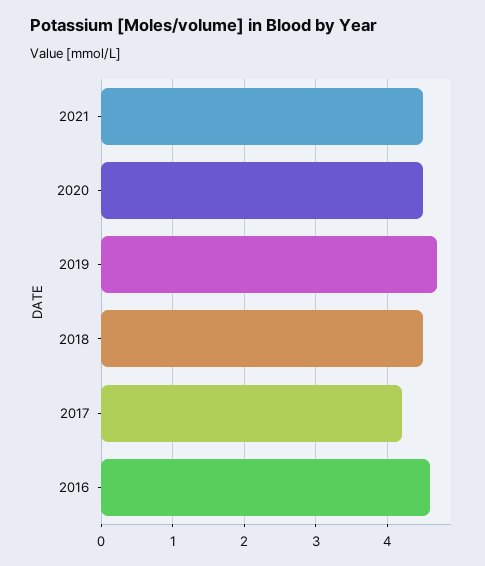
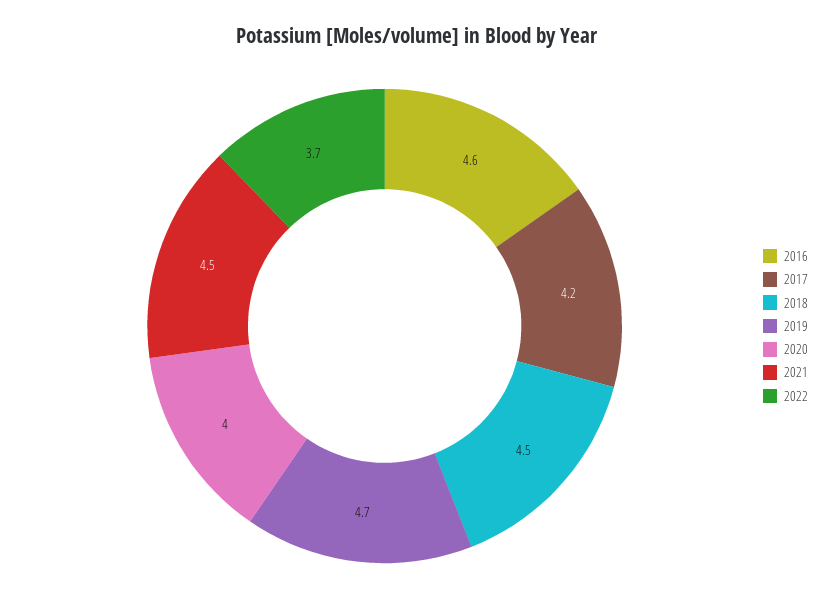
2020: 4.5 -> 4
2022: none -> 3.7

